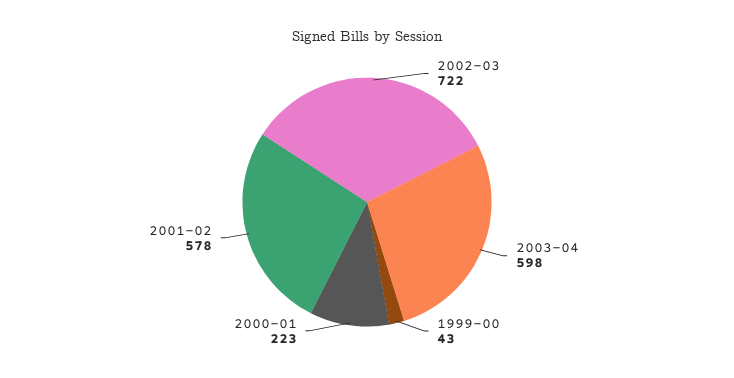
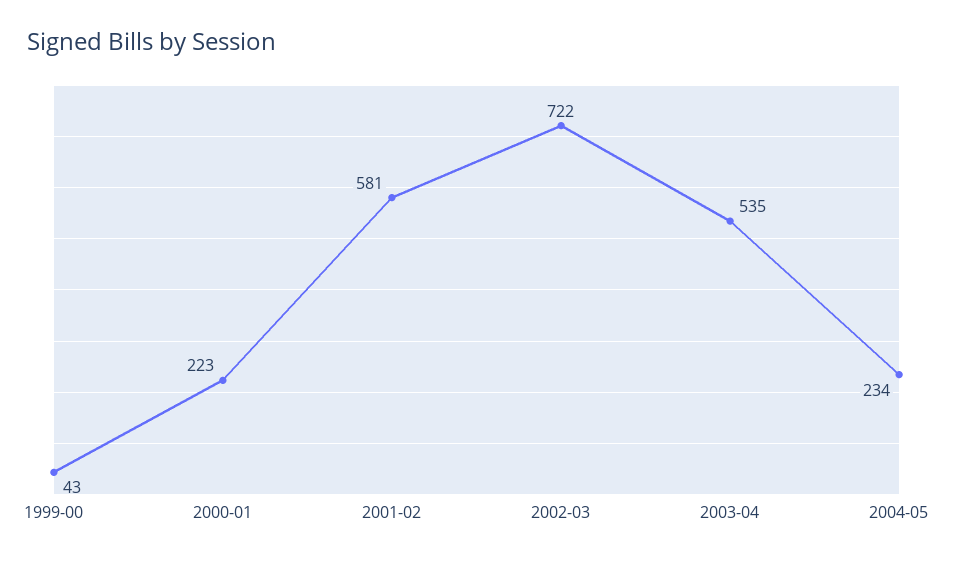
2003-04: 598 -> 535
2001-02: 578 -> 581
2004-05: none -> 234

